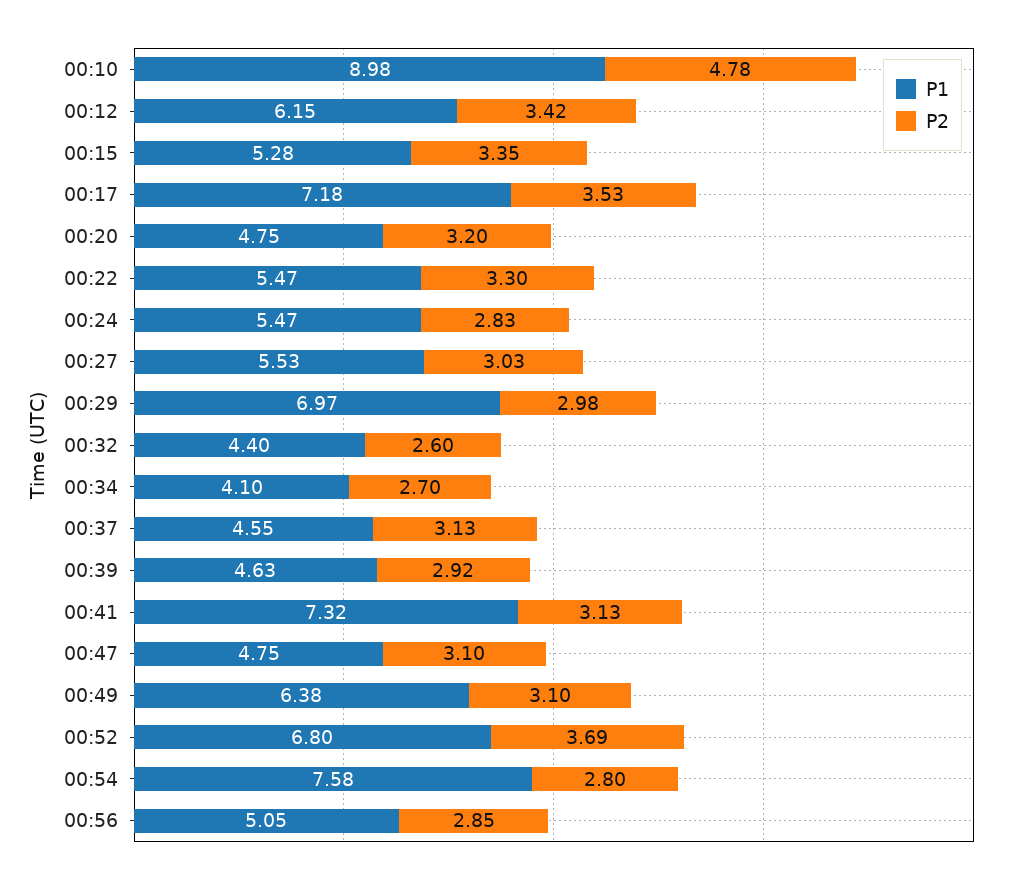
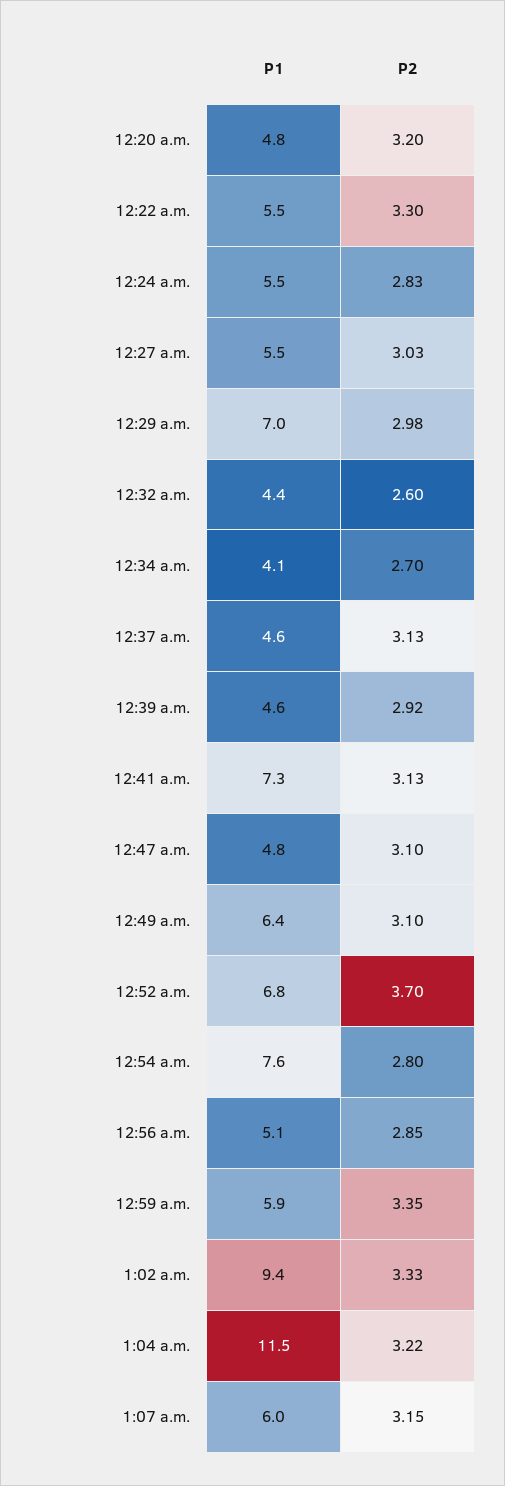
P1, 00:10: 8.98 -> none
P2, 00:10: 4.78 -> none
P1, 00:12: 6.15 -> none
P2, 00:12: 3.42 -> none
P1, 00:15: 5.28 -> none
P2, 00:15: 3.35 -> none
P1, 00:17: 7.18 -> none
P2, 00:17: 3.53 -> none
P2, 00:52: 3.69 -> 3.7
P1, 12:59 a.m.: none -> 5.9
P2, 12:59 a.m.: none -> 3.35
P1, 1:02 a.m.: none -> 9.4
P2, 1:02 a.m.: none -> 3.33
P1, 1:04 a.m.: none -> 11.5
P2, 1:04 a.m.: none -> 3.22
P1, 1:07 a.m.: none -> 6
P2, 1:07 a.m.: none -> 3.15

